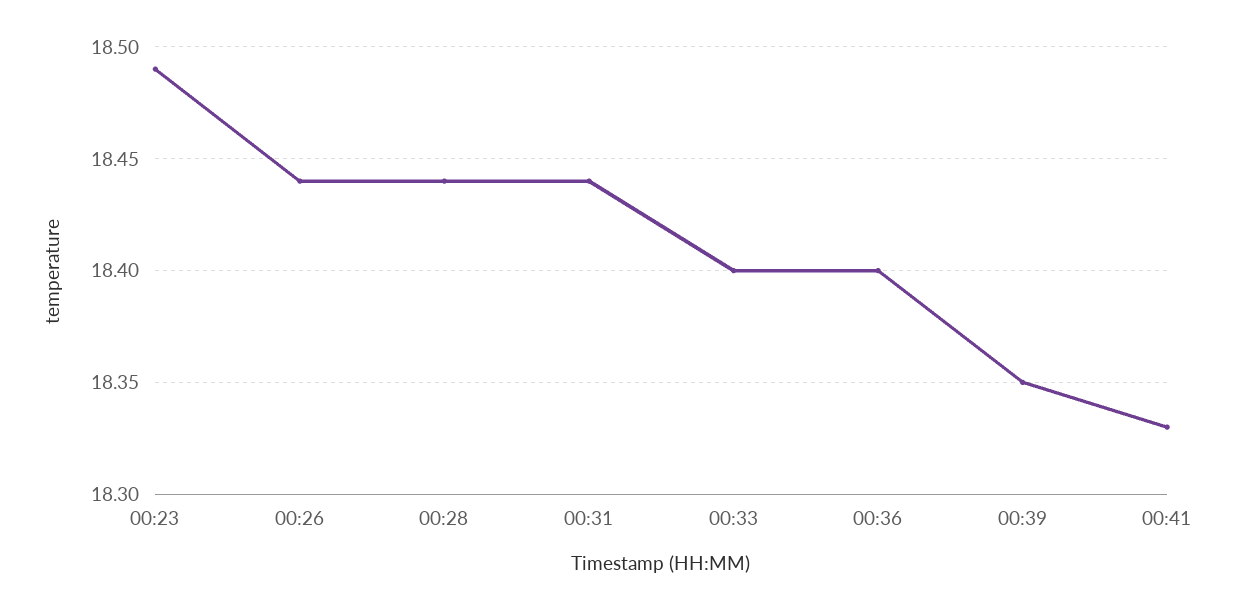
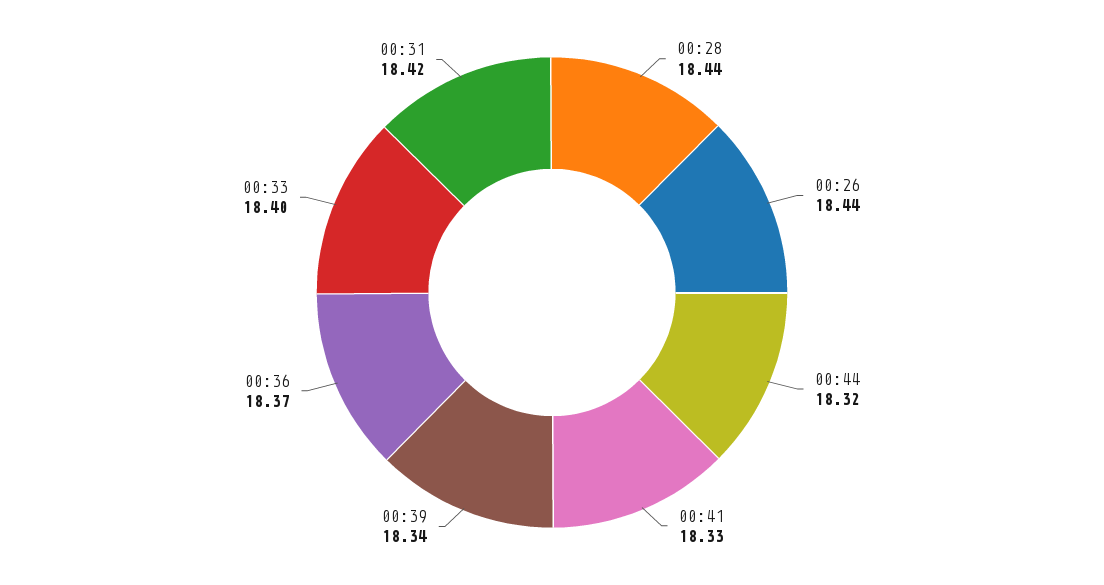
00:23: 18.49 -> none
00:31: 18.44 -> 18.42
00:36: 18.4 -> 18.37
00:39: 18.35 -> 18.34
00:44: none -> 18.32

